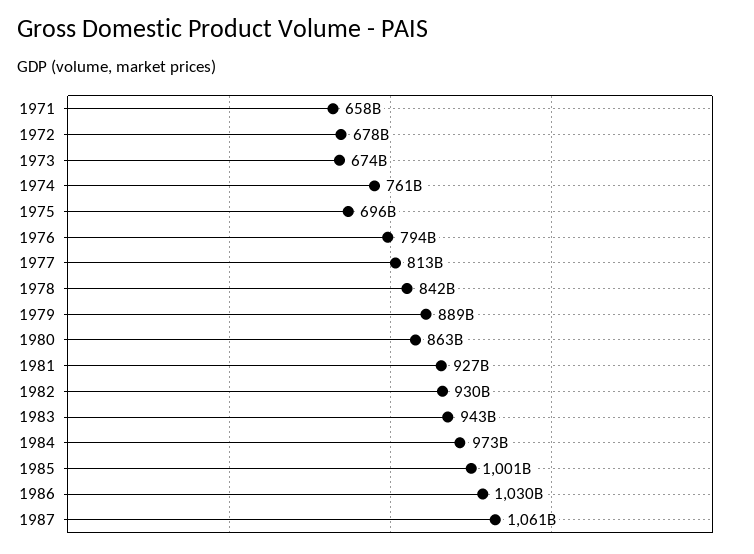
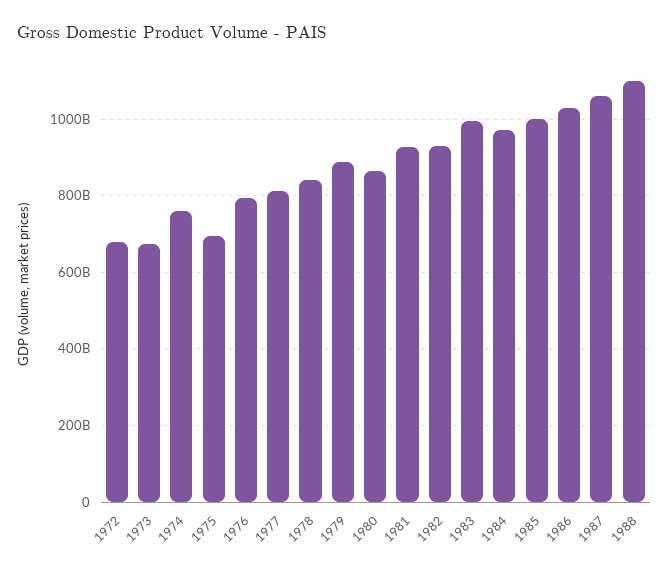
1971: 658000000000 -> none
1983: 943000000000 -> 1000000000000
1988: none -> 1100000000000

